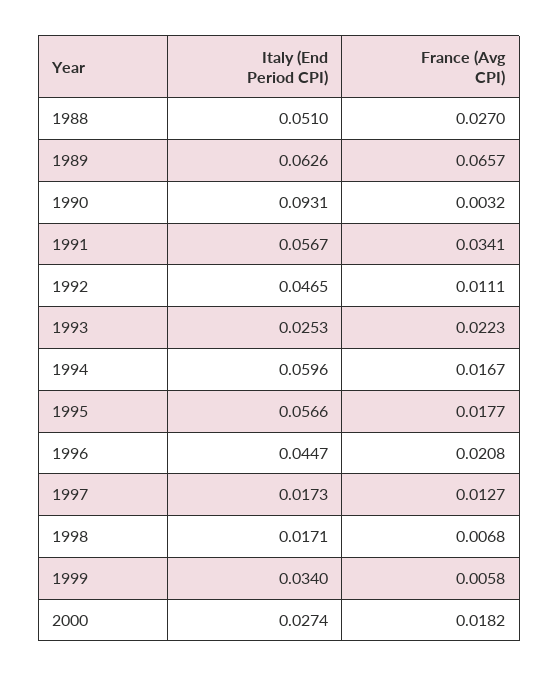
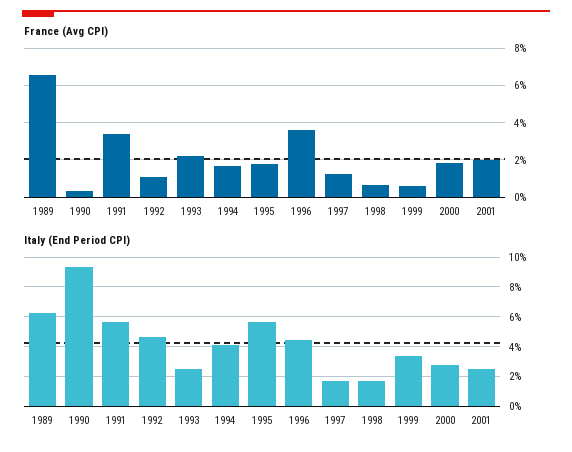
Italy (End Period CPI), 1988: 0.051 -> none
France (Avg CPI), 1988: 0.027 -> none
Italy (End Period CPI), 1994: 0.0596 -> 0.04
France (Avg CPI), 1996: 0.0208 -> 0.035
France (Avg CPI), 2001: none -> 0.02
Italy (End Period CPI), 2001: none -> 0.025

